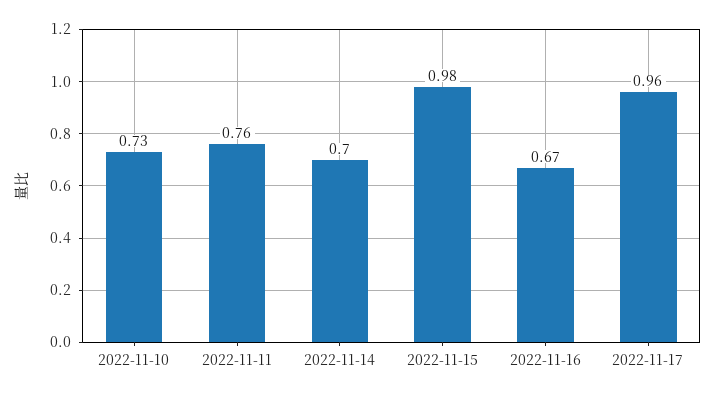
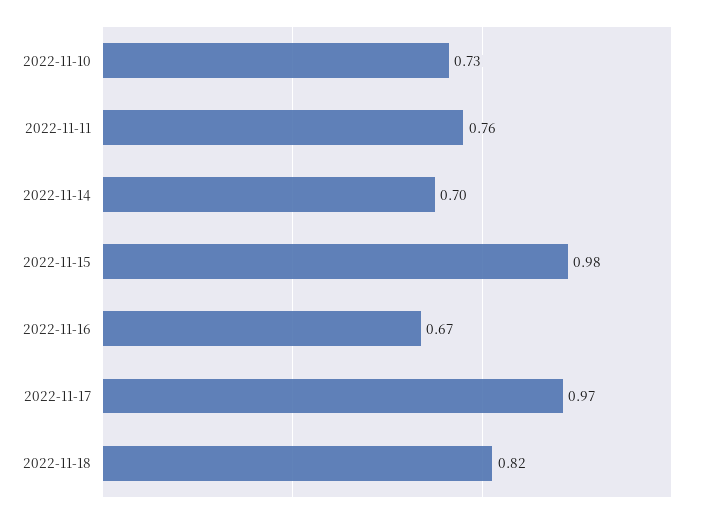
2022-11-17: 0.96 -> 0.97
2022-11-18: none -> 0.82

